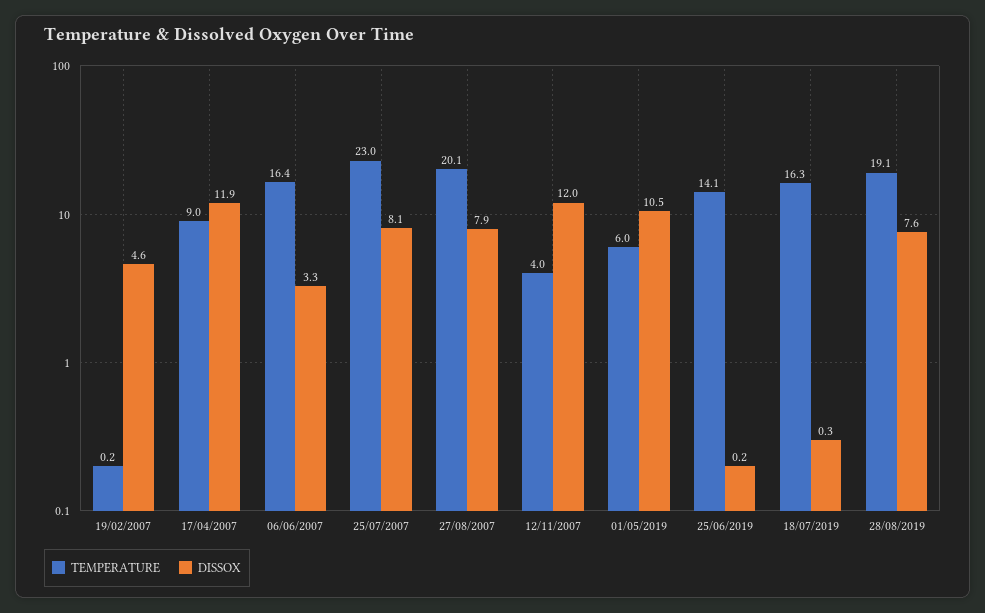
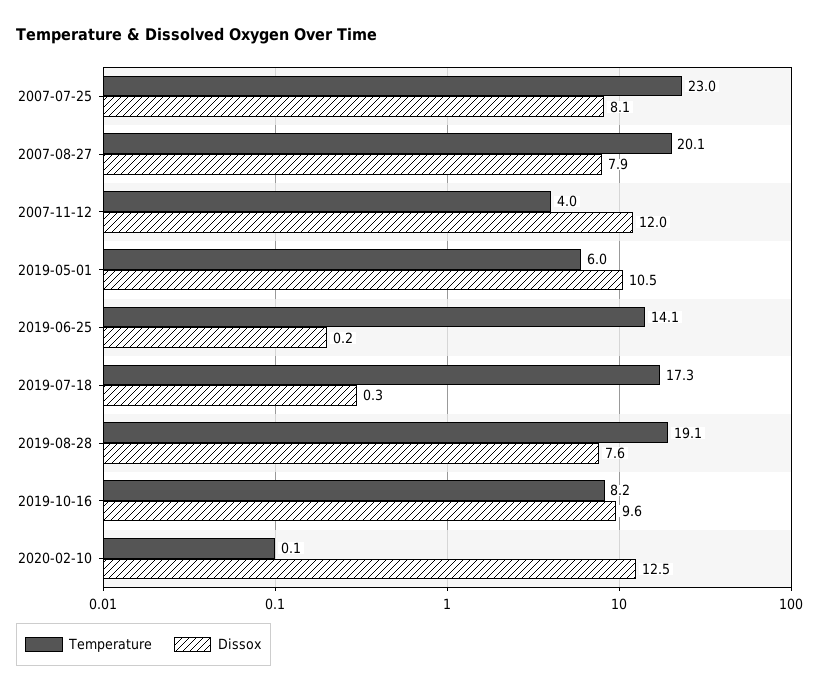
TEMPERATURE, 19/02/2007: 0.2 -> none
DISSOX, 19/02/2007: 4.6 -> none
TEMPERATURE, 17/04/2007: 9 -> none
DISSOX, 17/04/2007: 11.9 -> none
TEMPERATURE, 06/06/2007: 16.4 -> none
DISSOX, 06/06/2007: 3.3 -> none
TEMPERATURE, 18/07/2019: 16.3 -> 17.3
TEMPERATURE, 2019-10-16: none -> 8.2
DISSOX, 2019-10-16: none -> 9.6
TEMPERATURE, 2020-02-10: none -> 0.1
DISSOX, 2020-02-10: none -> 12.5

